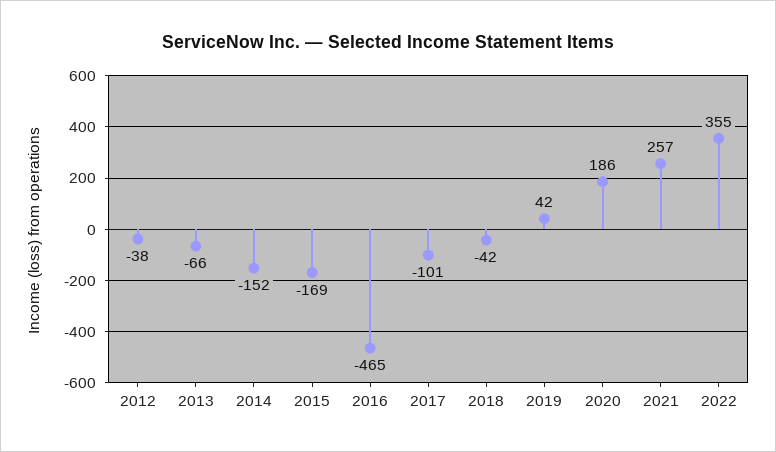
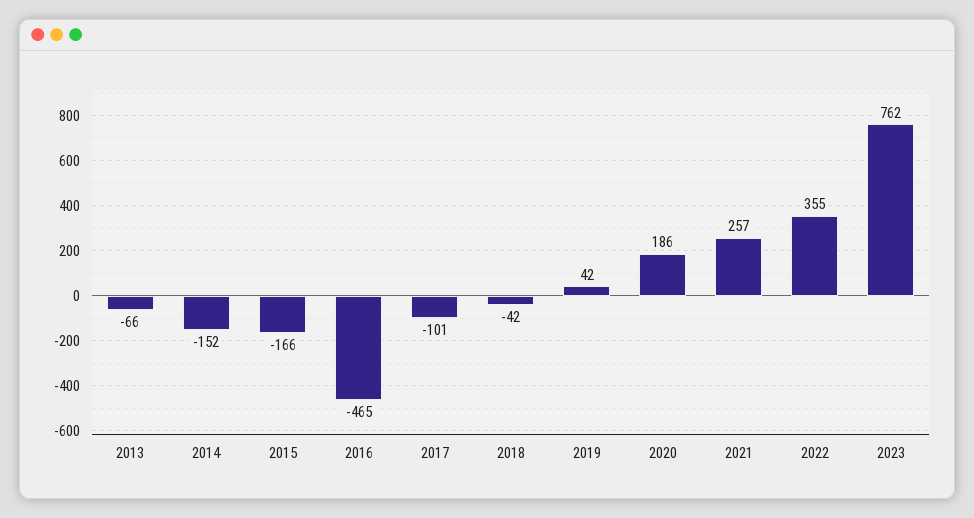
2012: -38 -> none
2015: -169 -> -166
2023: none -> 762

